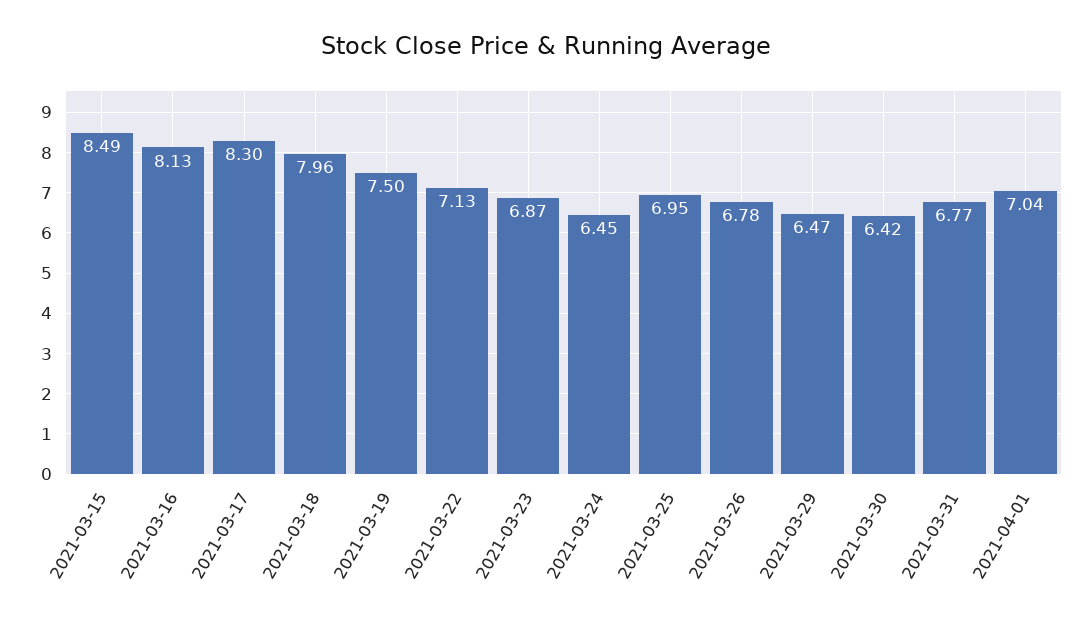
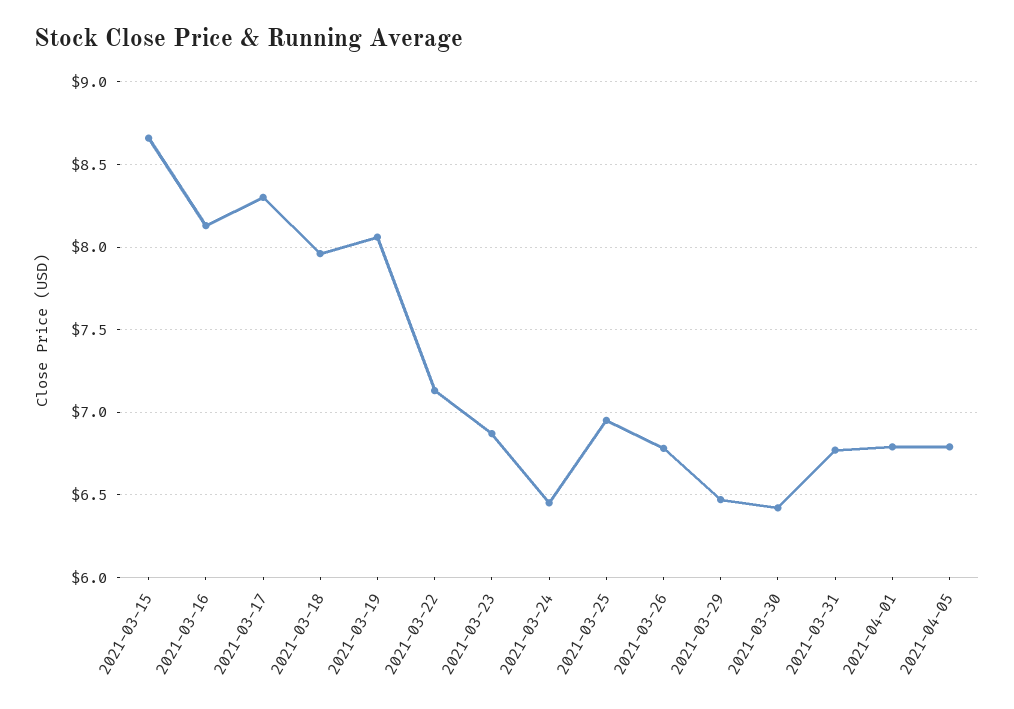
2021-03-15: 8.49 -> 8.65
2021-03-19: 7.5 -> 8.05
2021-04-01: 7.04 -> 6.8
2021-04-05: none -> 6.8

